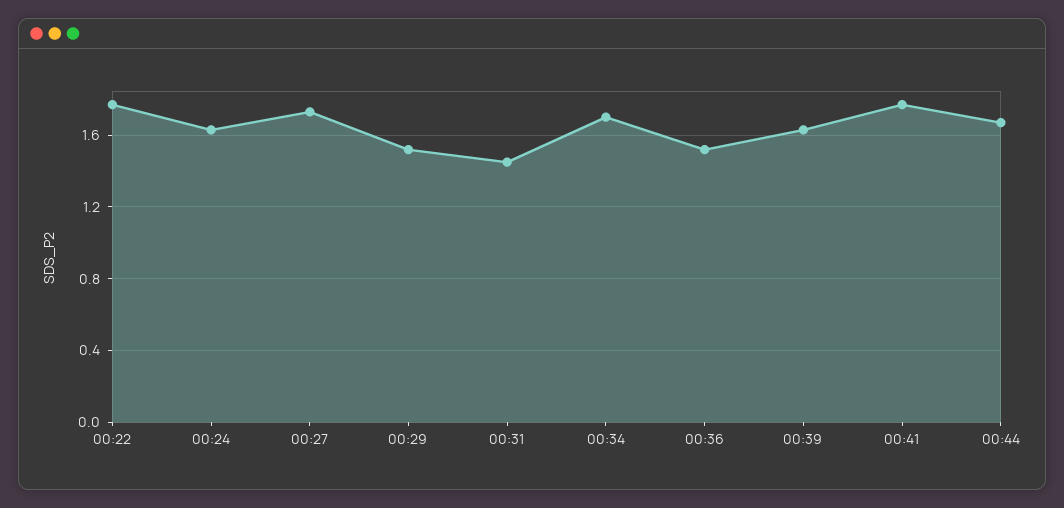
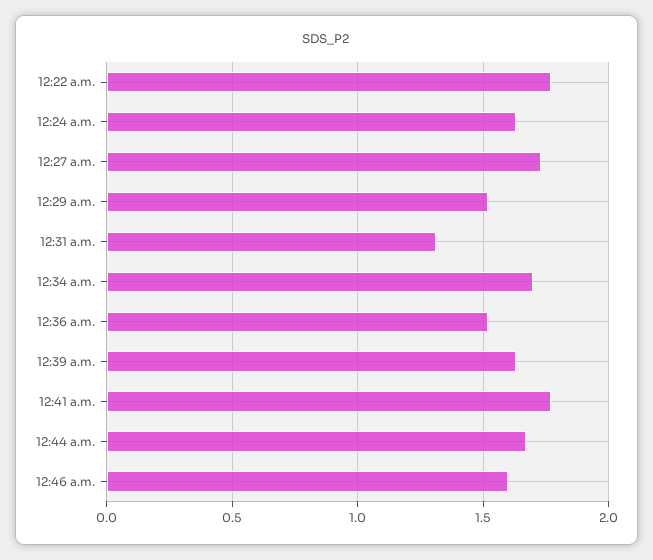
00:31: 1.45 -> 1.3
12:46 a.m.: none -> 1.6

